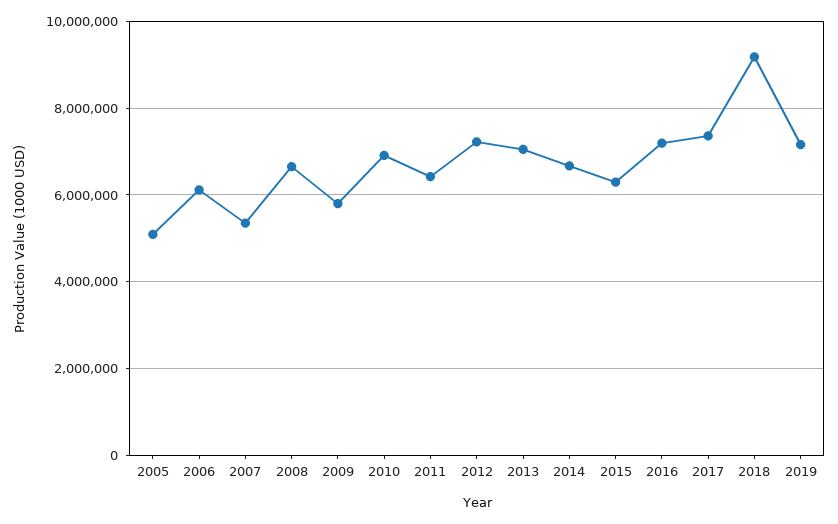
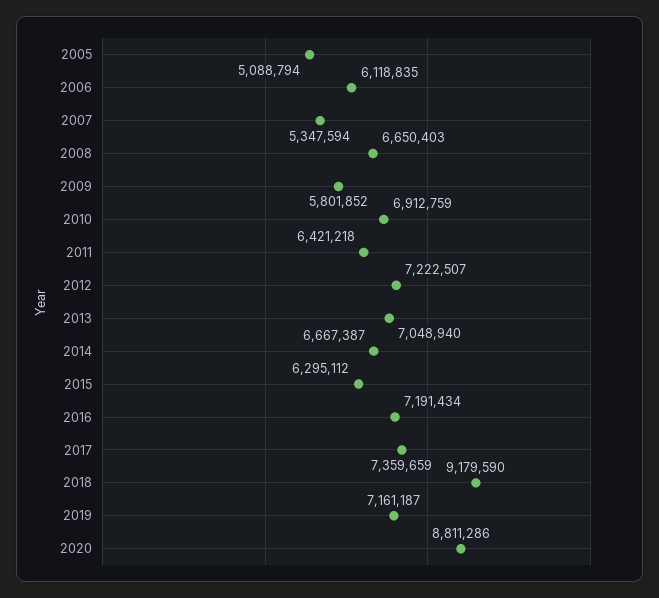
2020: none -> 8811286

